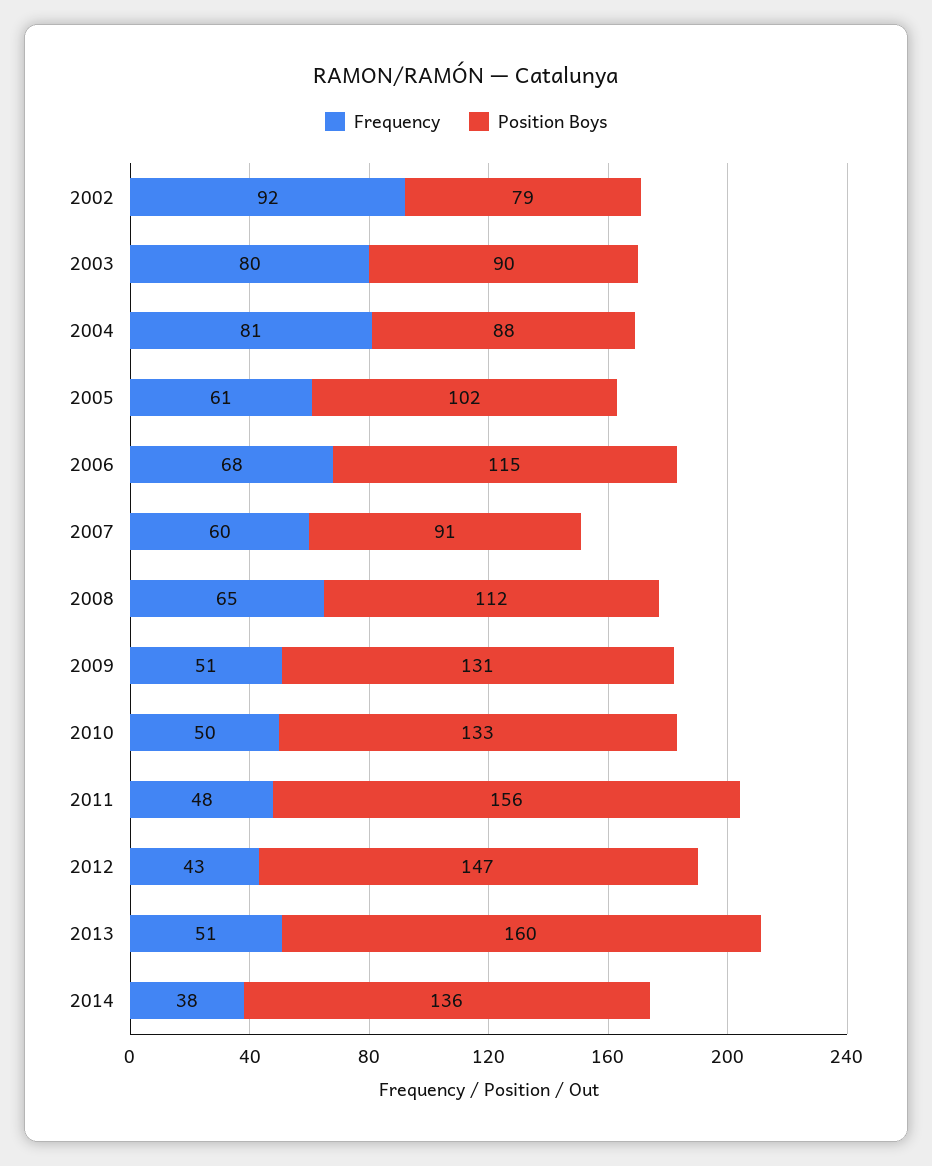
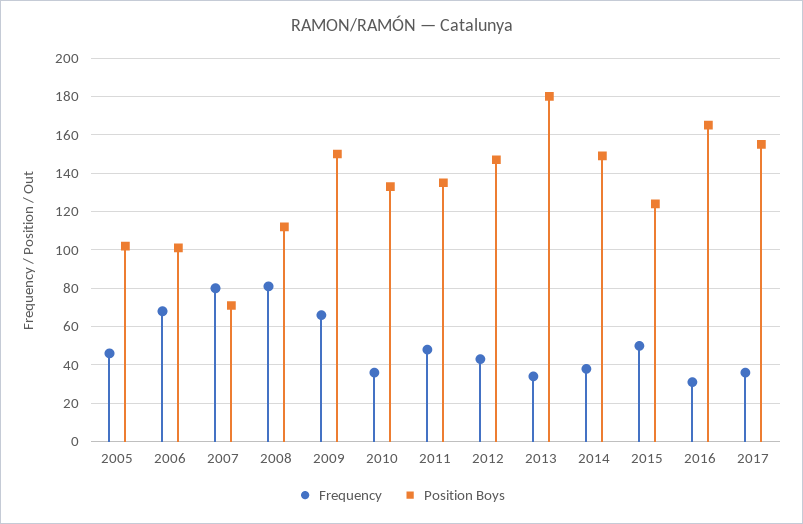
Frequency, 2002: 92 -> none
Position Boys, 2002: 79 -> none
Frequency, 2003: 80 -> none
Position Boys, 2003: 90 -> none
Frequency, 2004: 81 -> none
Position Boys, 2004: 88 -> none
Frequency, 2005: 61 -> 45
Position Boys, 2006: 115 -> 100
Frequency, 2007: 60 -> 80
Position Boys, 2007: 91 -> 70
Frequency, 2008: 65 -> 80
Frequency, 2009: 51 -> 65
Position Boys, 2009: 131 -> 150
Frequency, 2010: 50 -> 35
Position Boys, 2011: 156 -> 135
Frequency, 2013: 51 -> 35
Position Boys, 2013: 160 -> 180
Position Boys, 2014: 136 -> 150
Frequency, 2015: none -> 50
Position Boys, 2015: none -> 125
Frequency, 2016: none -> 30
Position Boys, 2016: none -> 165
Frequency, 2017: none -> 35
Position Boys, 2017: none -> 155

